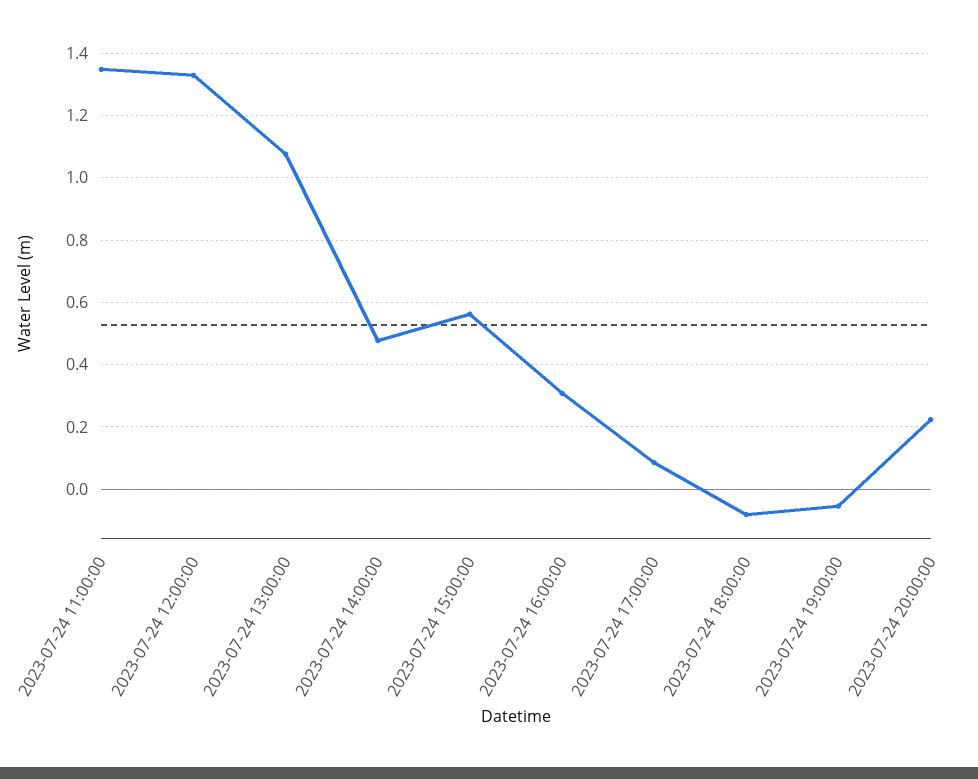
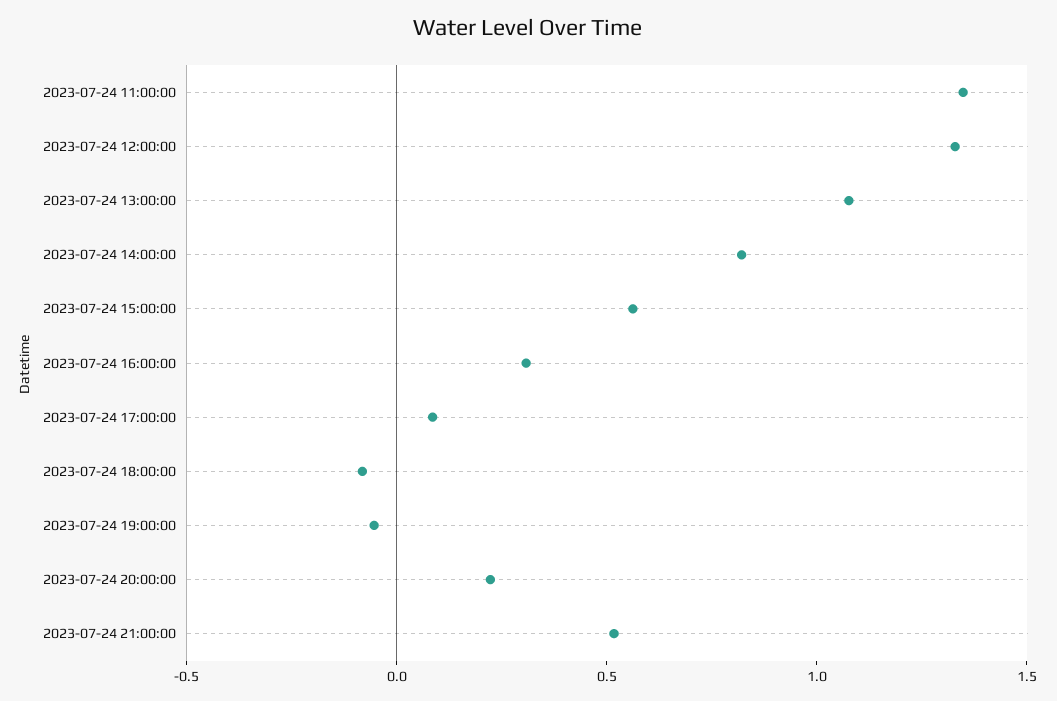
2023-07-24 14:00:00: 0.48 -> 0.8
2023-07-24 21:00:00: none -> 0.5

